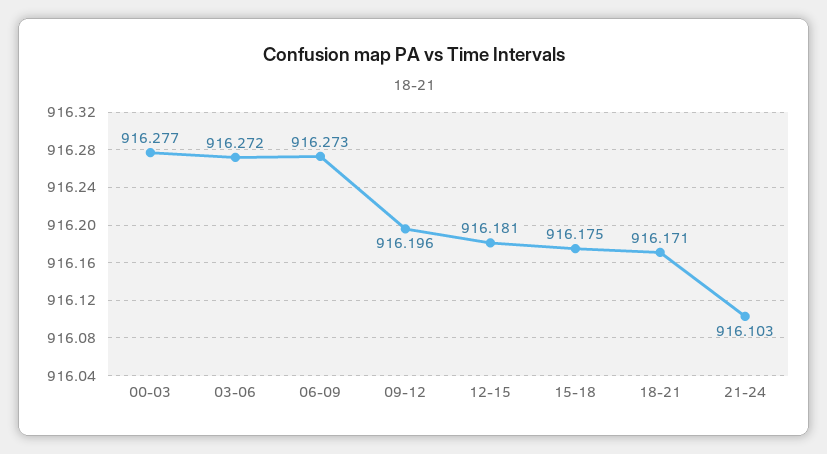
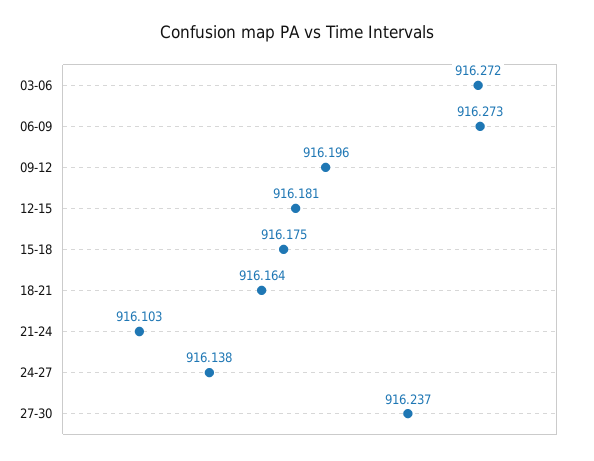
00-03: 916.277 -> none
18-21: 916.171 -> 916.164
24-27: none -> 916.138
27-30: none -> 916.237

